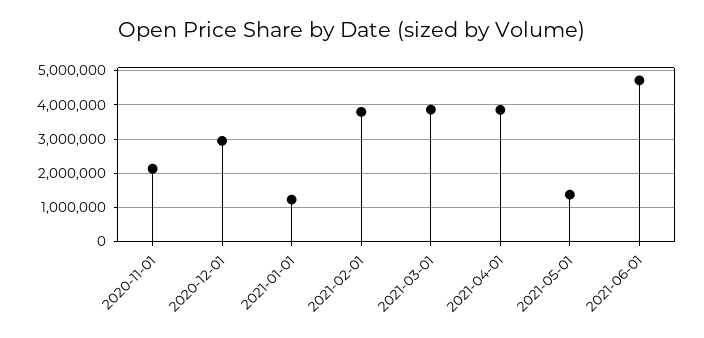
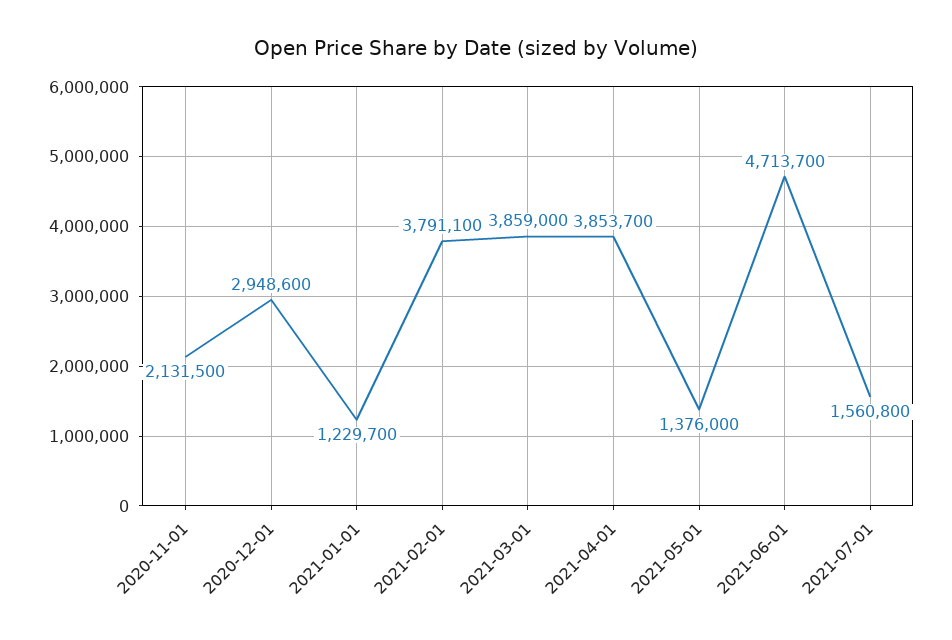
2021-07-01: none -> 1560800

